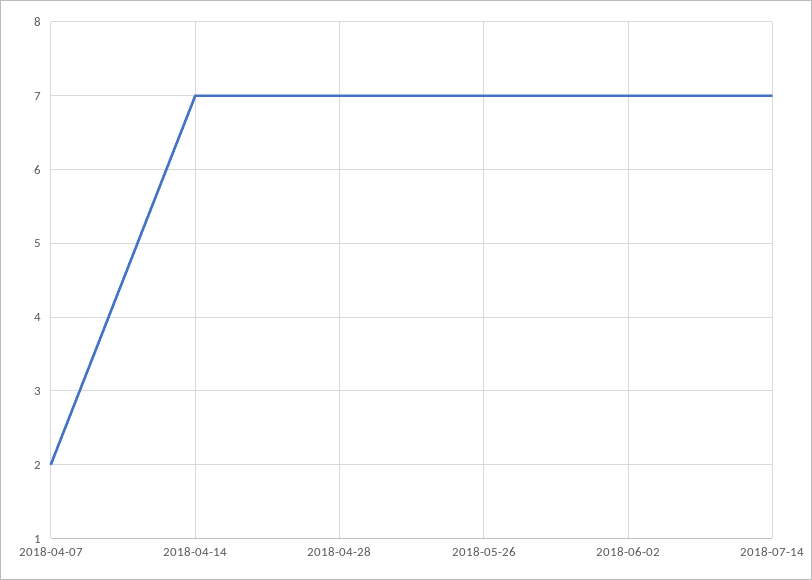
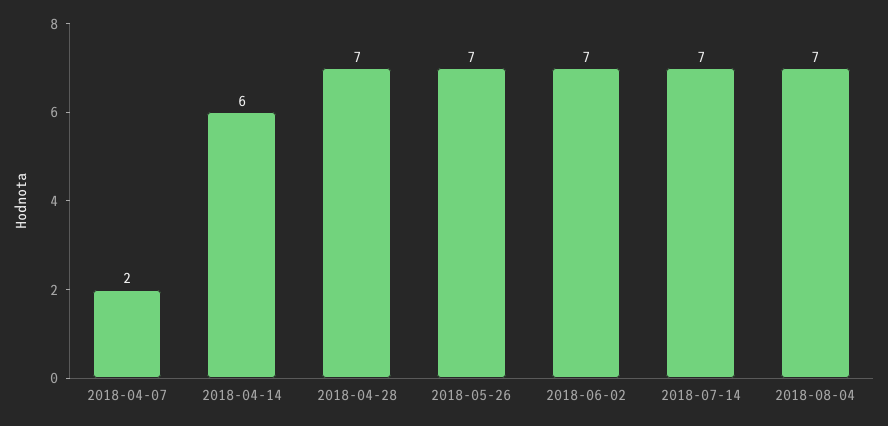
2018-04-14: 7 -> 6
2018-08-04: none -> 7

